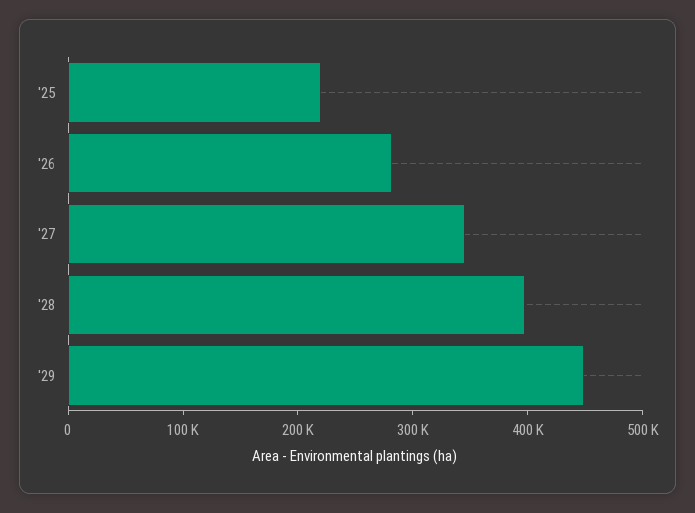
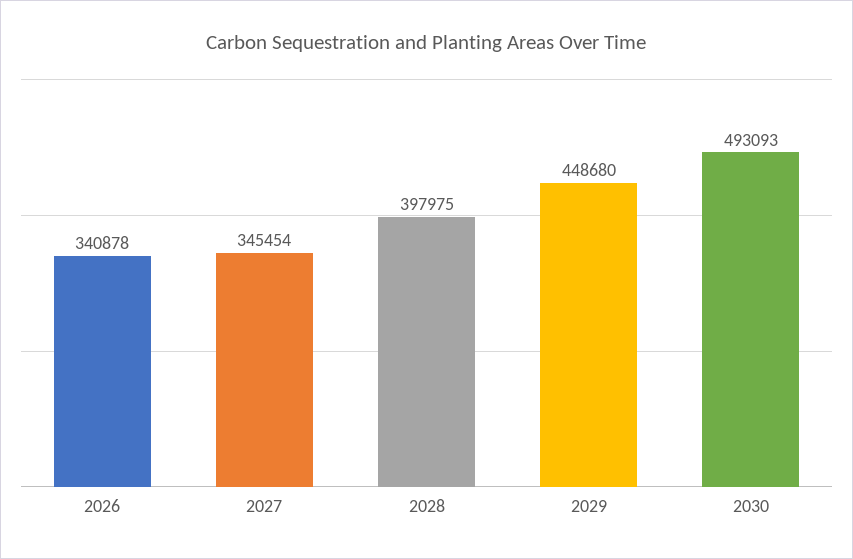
'25: 220000 -> none
'26: 280000 -> 340878
2030: none -> 493093

